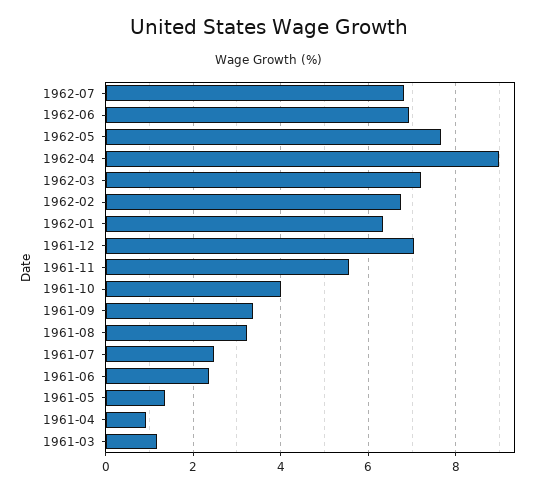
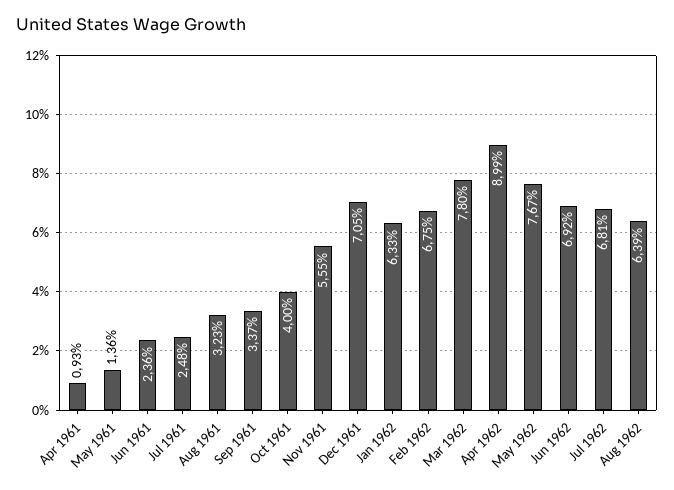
1962-03: 7.2 -> 7.8
1961-03: 1.2 -> none
Aug 1962: none -> 6.39

